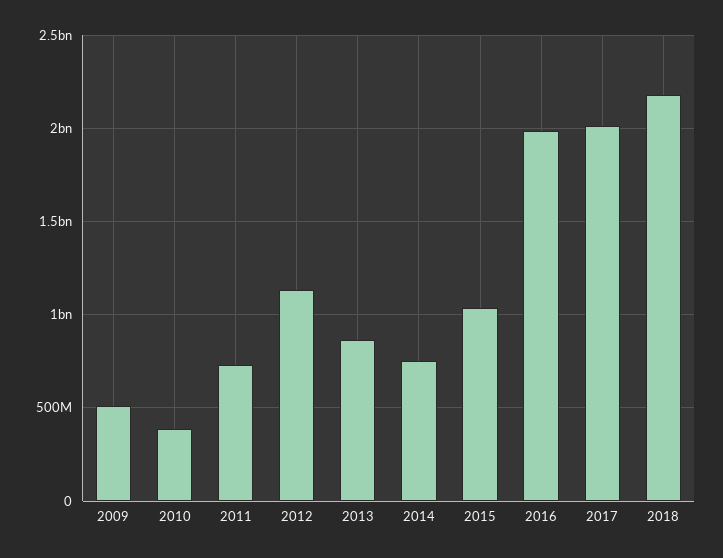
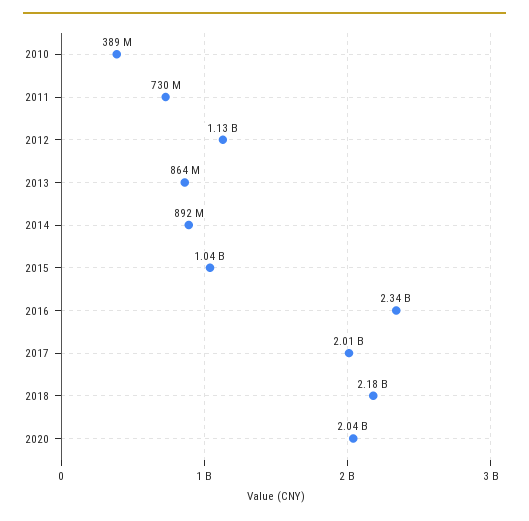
2009: 500000000 -> none
2014: 750000000 -> 892000000
2016: 2000000000 -> 2340000000
2020: none -> 2040000000

